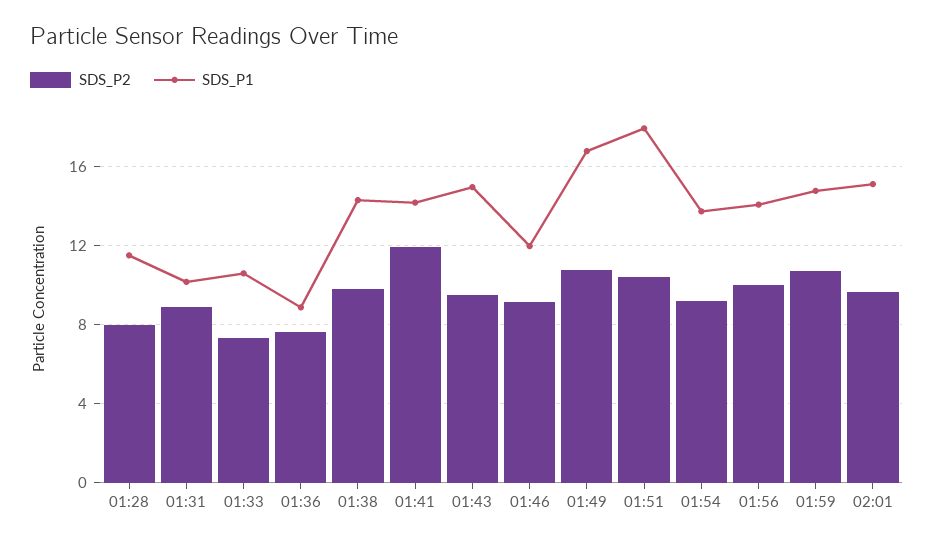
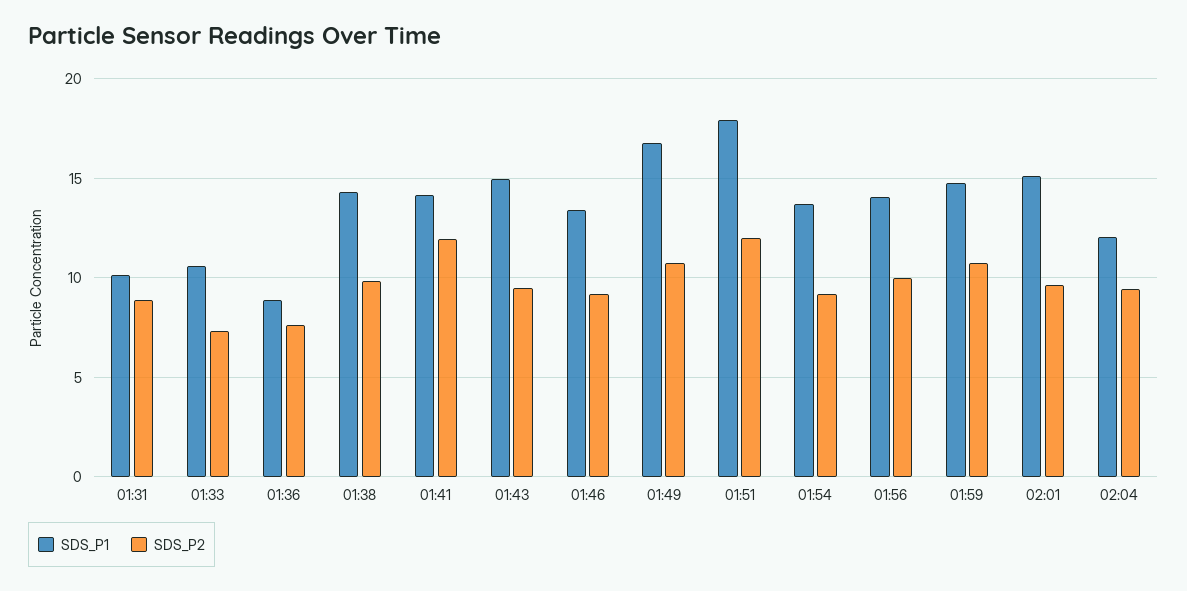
SDS_P2, 01:28: 8 -> none
SDS_P1, 01:28: 11.5 -> none
SDS_P1, 01:46: 12 -> 13.5
SDS_P2, 01:51: 10.5 -> 12
SDS_P1, 02:04: none -> 12
SDS_P2, 02:04: none -> 9.5

